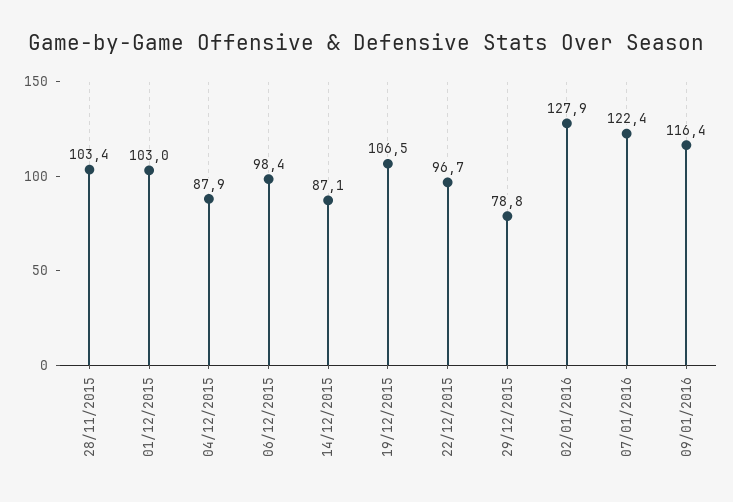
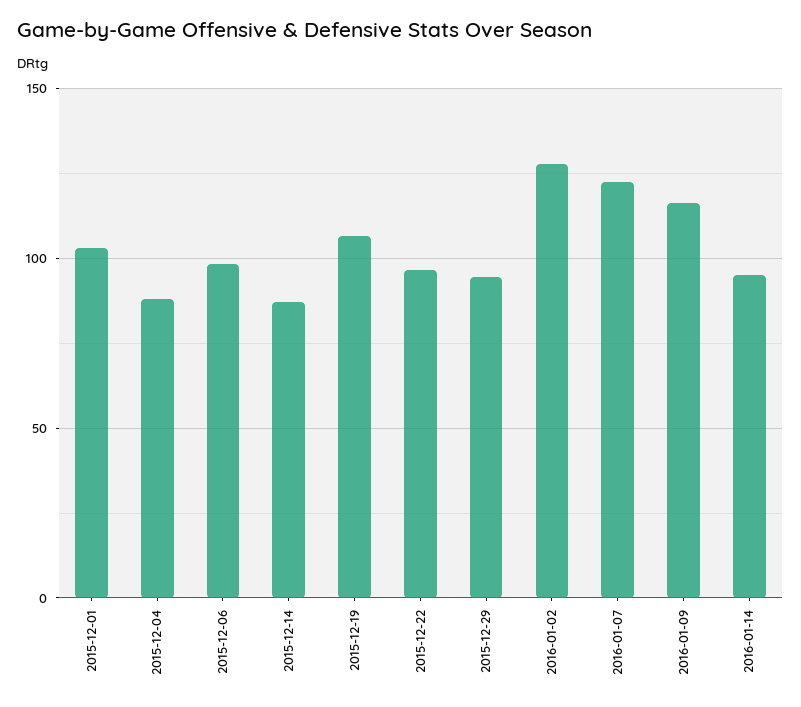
28/11/2015: 103.4 -> none
29/12/2015: 78.8 -> 95
2016-01-14: none -> 95

